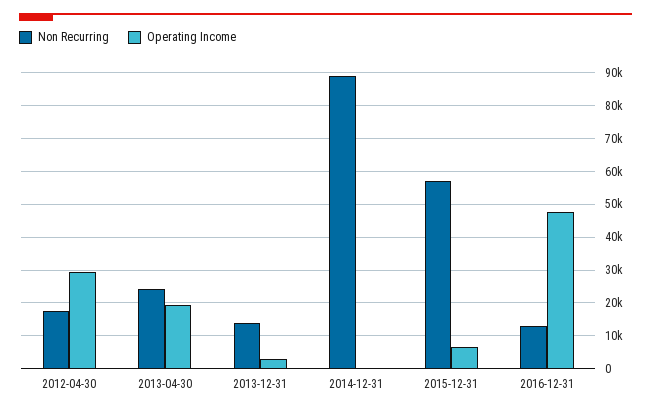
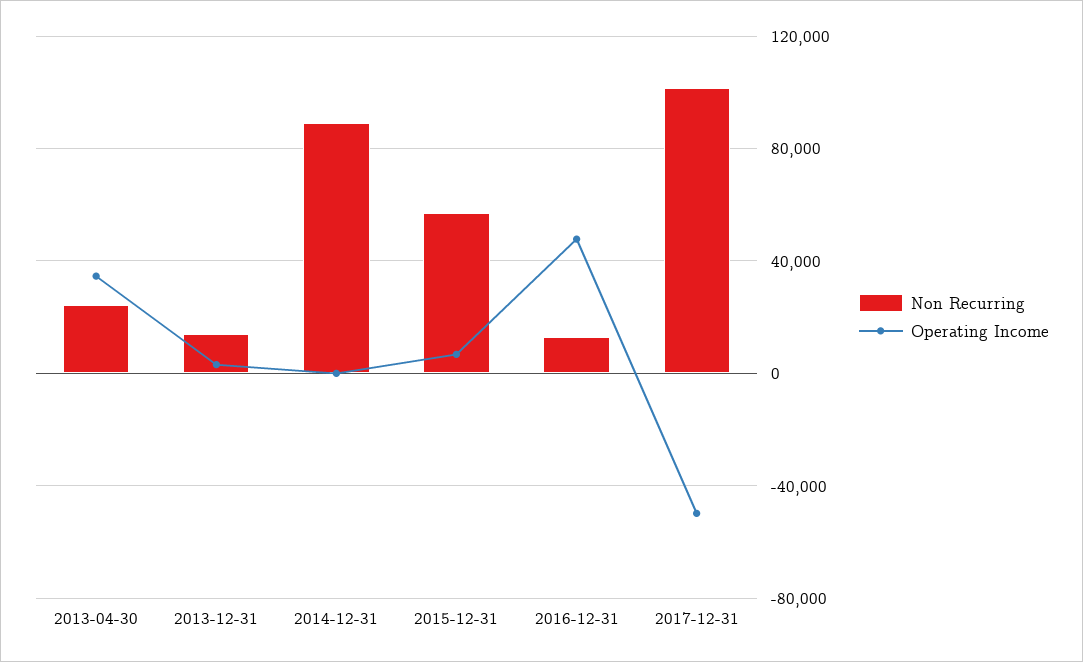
Non Recurring, 2012-04-30: 18000 -> none
Operating Income, 2012-04-30: 30000 -> none
Operating Income, 2013-04-30: 20000 -> 35000
Non Recurring, 2017-12-31: none -> 100000
Operating Income, 2017-12-31: none -> -50000

